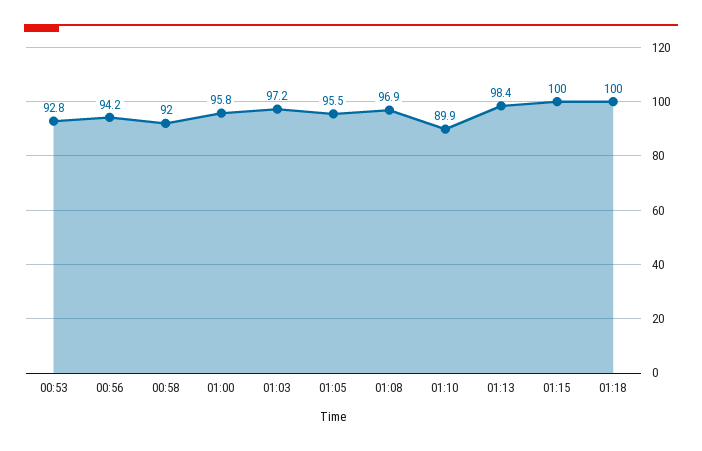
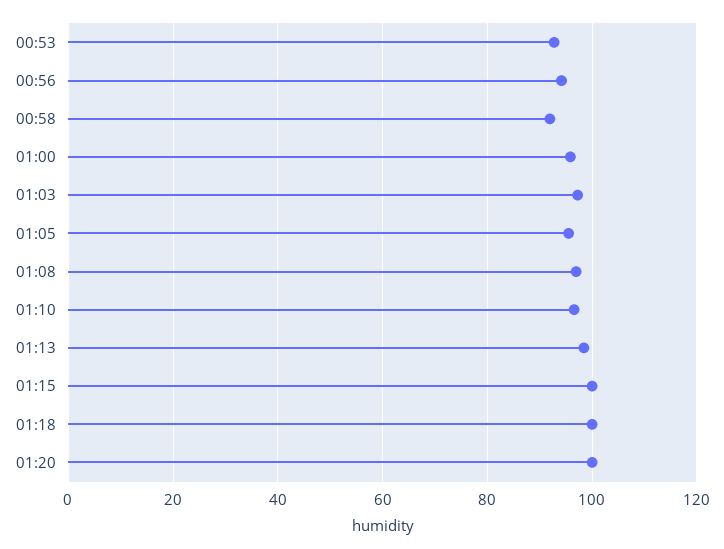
01:10: 89.9 -> 96
01:20: none -> 100

